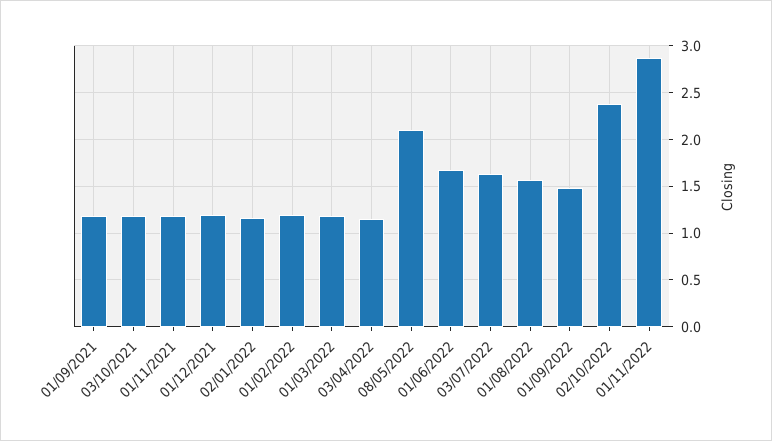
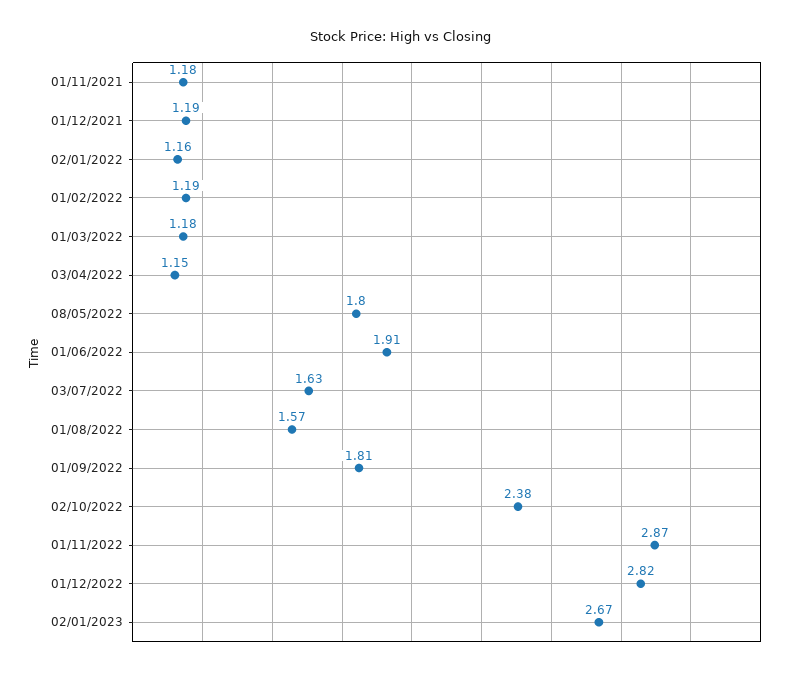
01/09/2021: 1.2 -> none
03/10/2021: 1.2 -> none
08/05/2022: 2.1 -> 1.8
01/06/2022: 1.7 -> 1.91
01/09/2022: 1.5 -> 1.81
01/12/2022: none -> 2.82
02/01/2023: none -> 2.67

